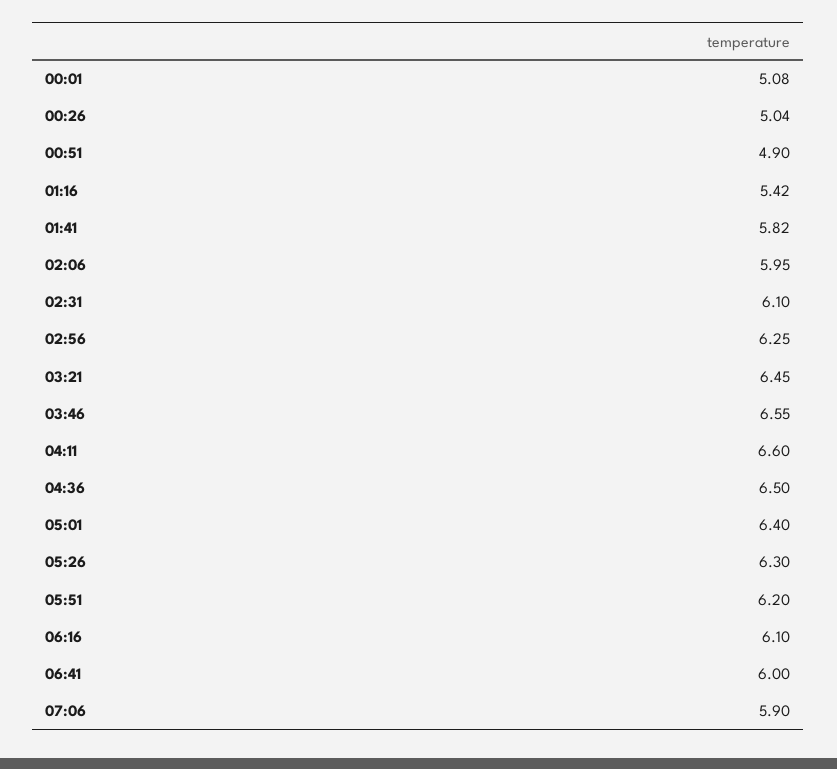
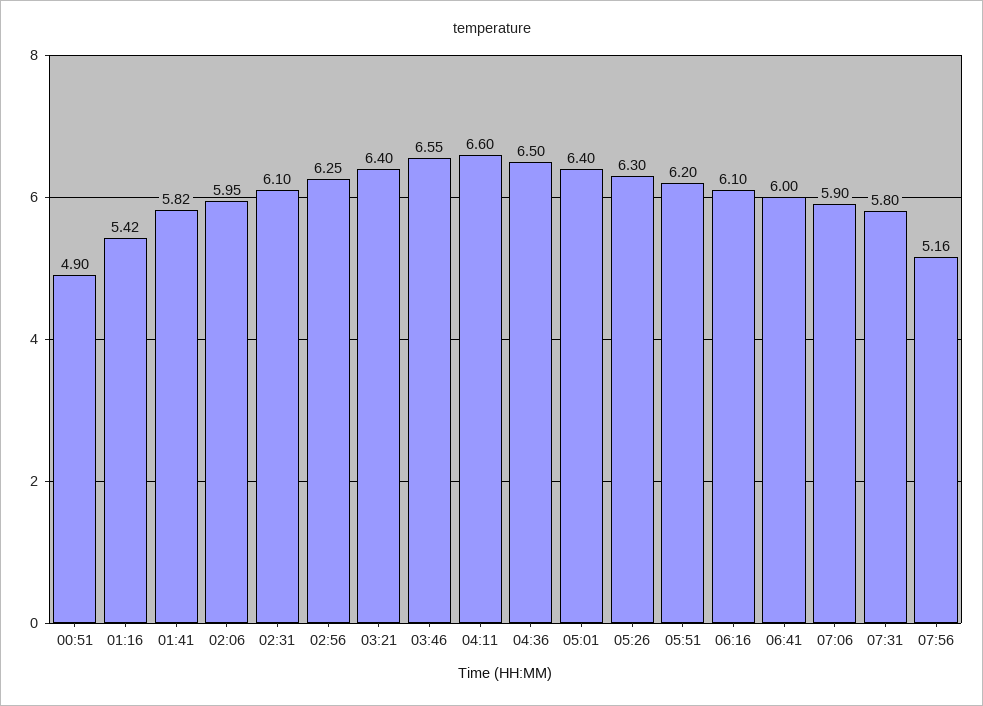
00:01: 5.08 -> none
00:26: 5.04 -> none
03:21: 6.45 -> 6.4
07:31: none -> 5.8
07:56: none -> 5.16

